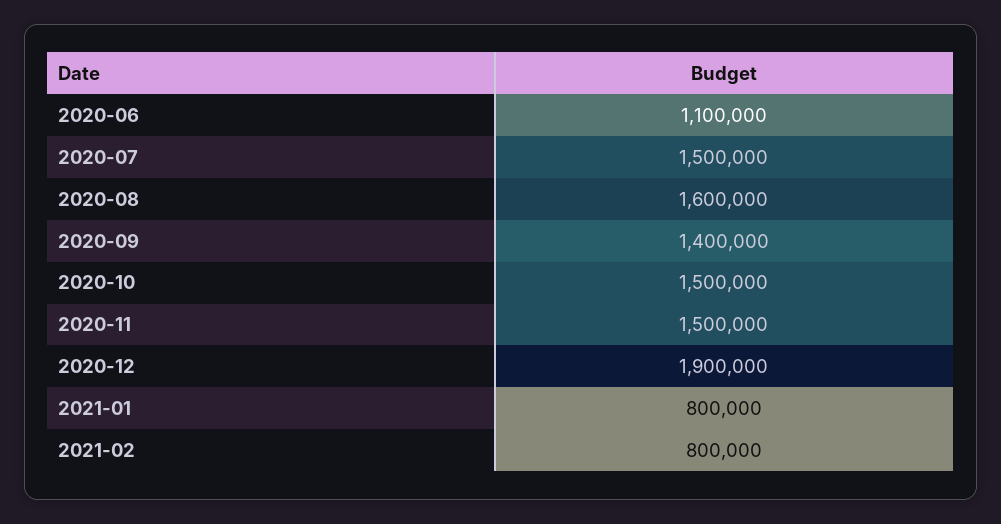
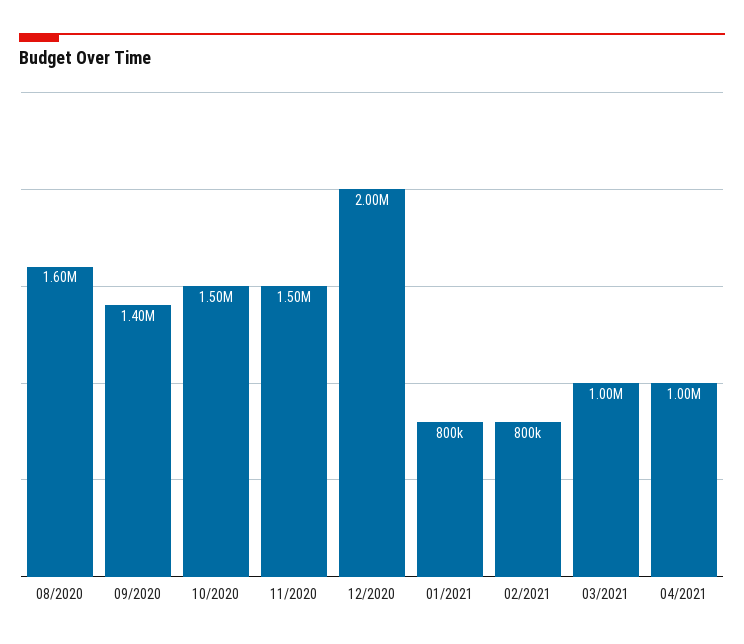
2020-06: 1100000 -> none
2020-07: 1500000 -> none
2020-12: 1900000 -> 2000000
03/2021: none -> 1000000
04/2021: none -> 1000000

